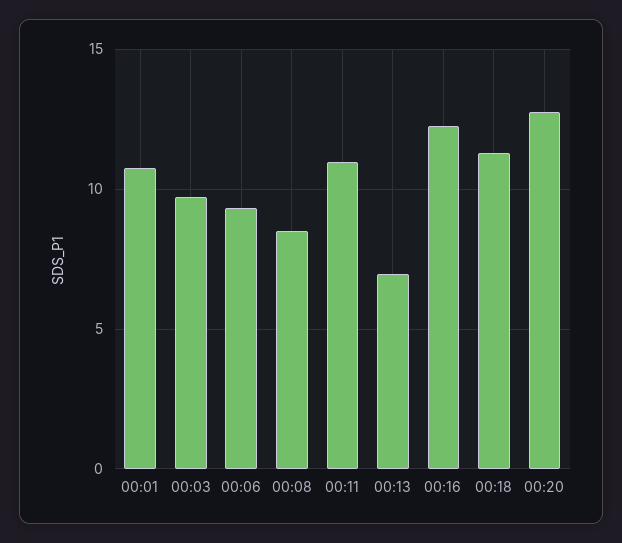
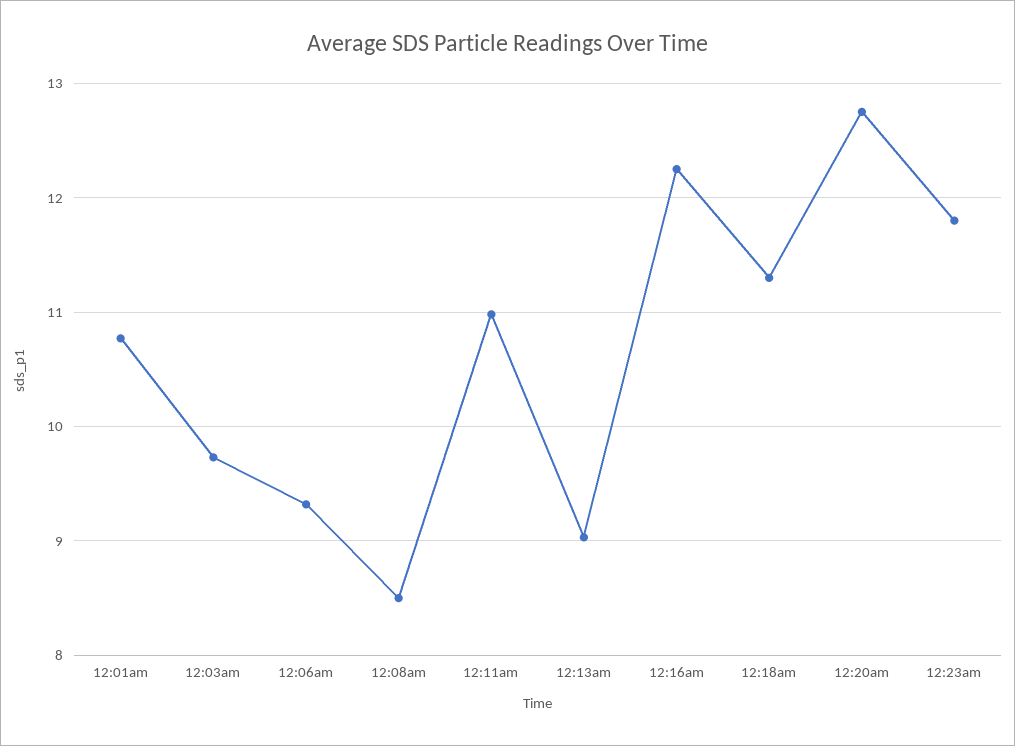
00:13: 7 -> 9
12:23am: none -> 11.8

